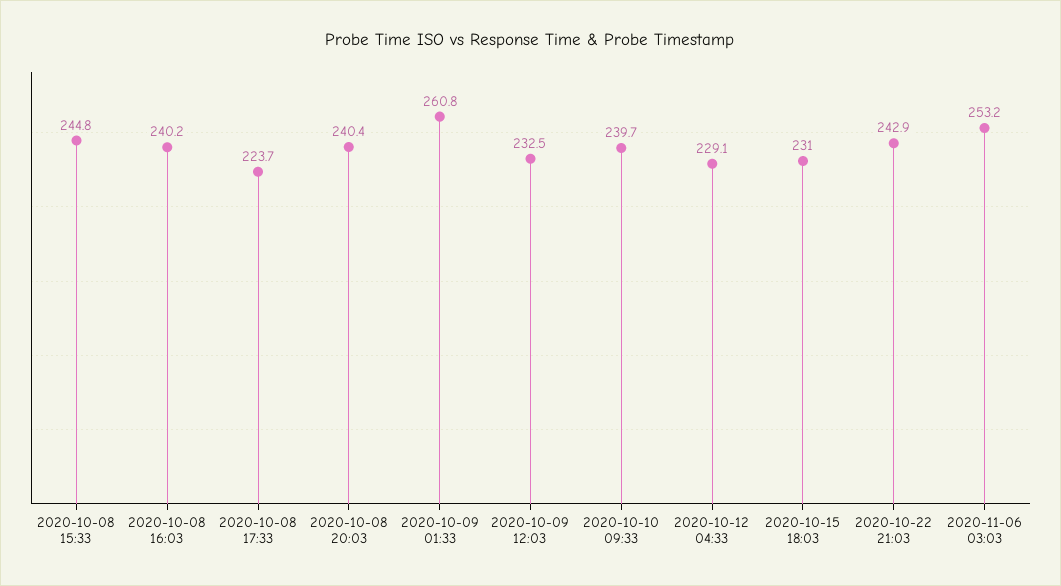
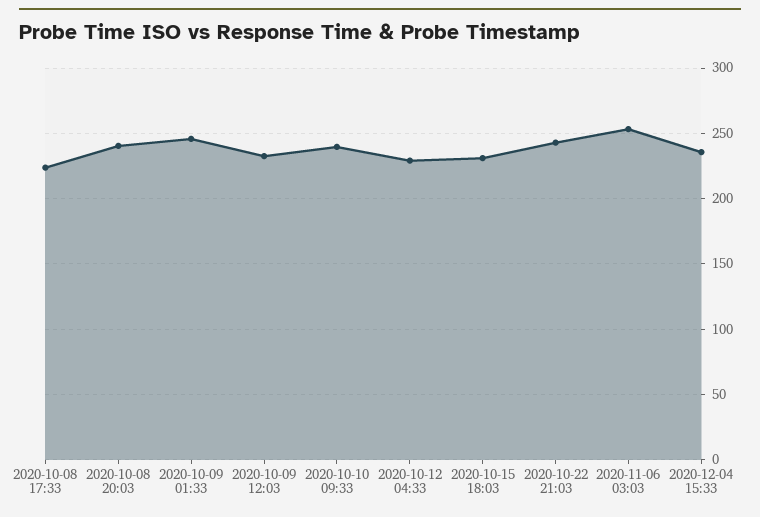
2020-10-08 15:33: 244.8 -> none
2020-10-08 16:03: 240.2 -> none
2020-10-09 01:33: 260.8 -> 245
2020-12-04 15:33: none -> 235

